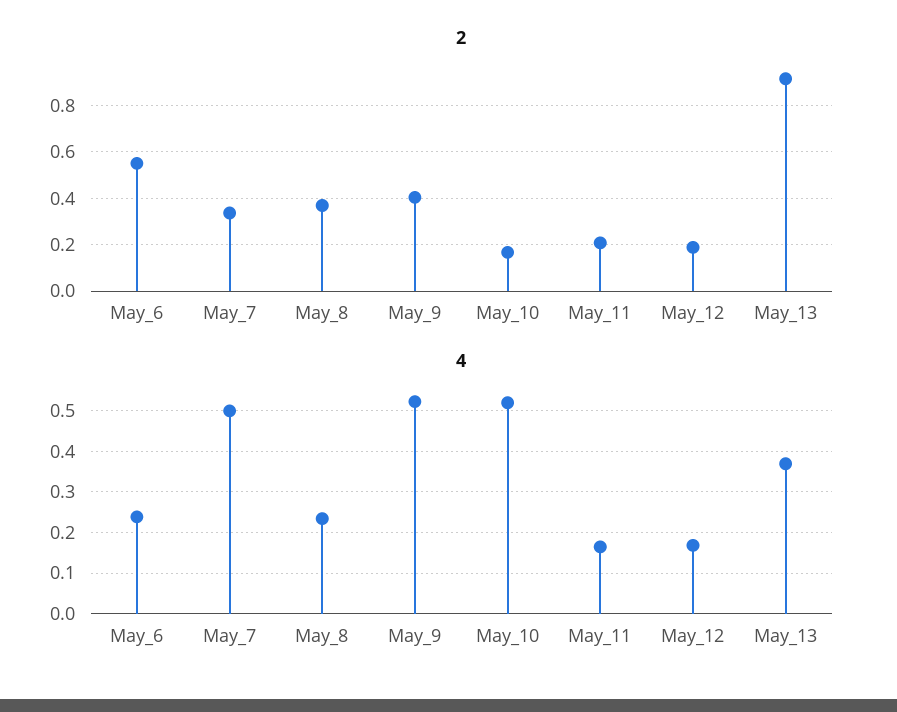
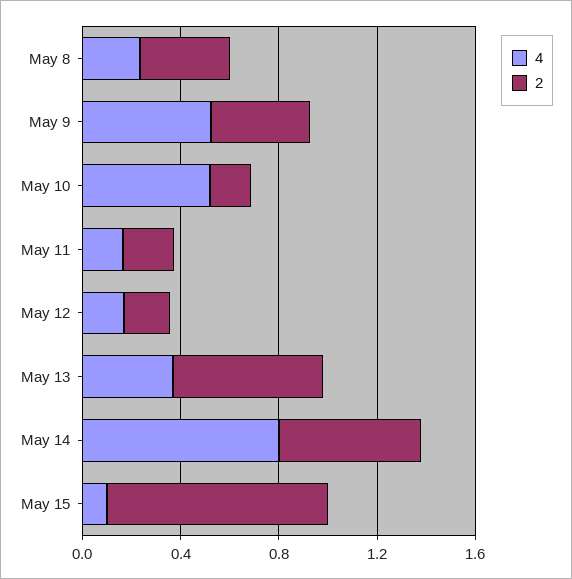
2, May_6: 0.55 -> none
2, May_7: 0.35 -> none
2, May_13: 0.9 -> 0.6
4, May_6: 0.24 -> none
4, May_7: 0.5 -> none
4, May 14: none -> 0.8
2, May 14: none -> 0.6
4, May 15: none -> 0.1
2, May 15: none -> 0.9

